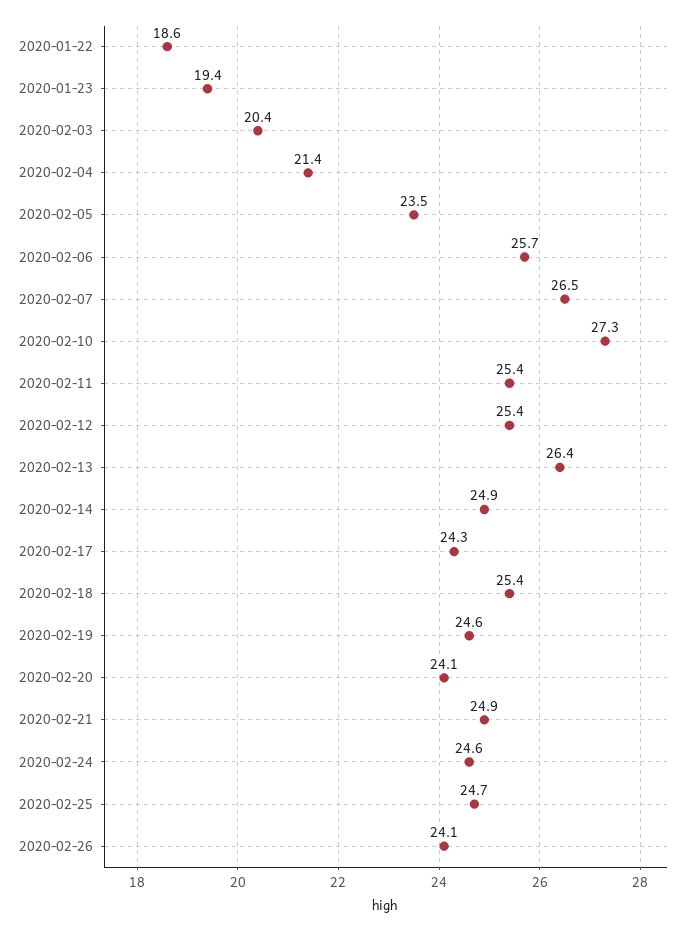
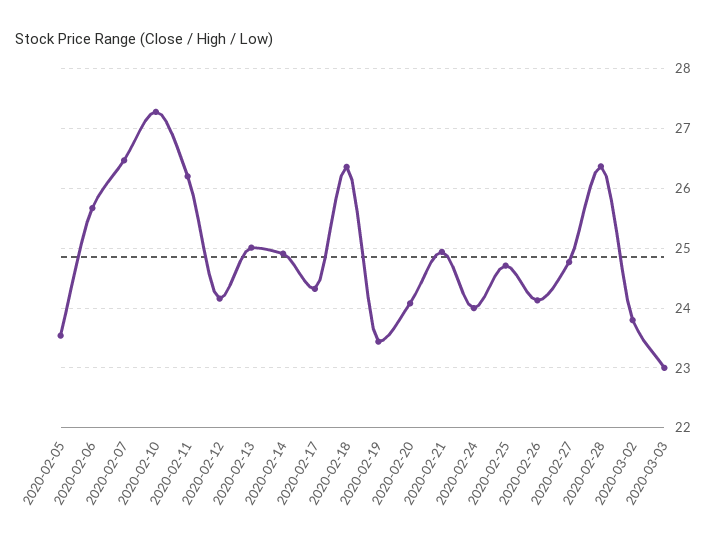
2020-01-22: 18.6 -> none
2020-01-23: 19.4 -> none
2020-02-03: 20.4 -> none
2020-02-04: 21.4 -> none
2020-02-11: 25.4 -> 26.2
2020-02-12: 25.4 -> 24.2
2020-02-13: 26.4 -> 25
2020-02-18: 25.4 -> 26.4
2020-02-19: 24.6 -> 23.4
2020-02-24: 24.6 -> 24
2020-02-27: none -> 24.8
2020-02-28: none -> 26.4
2020-03-02: none -> 23.8
2020-03-03: none -> 23

